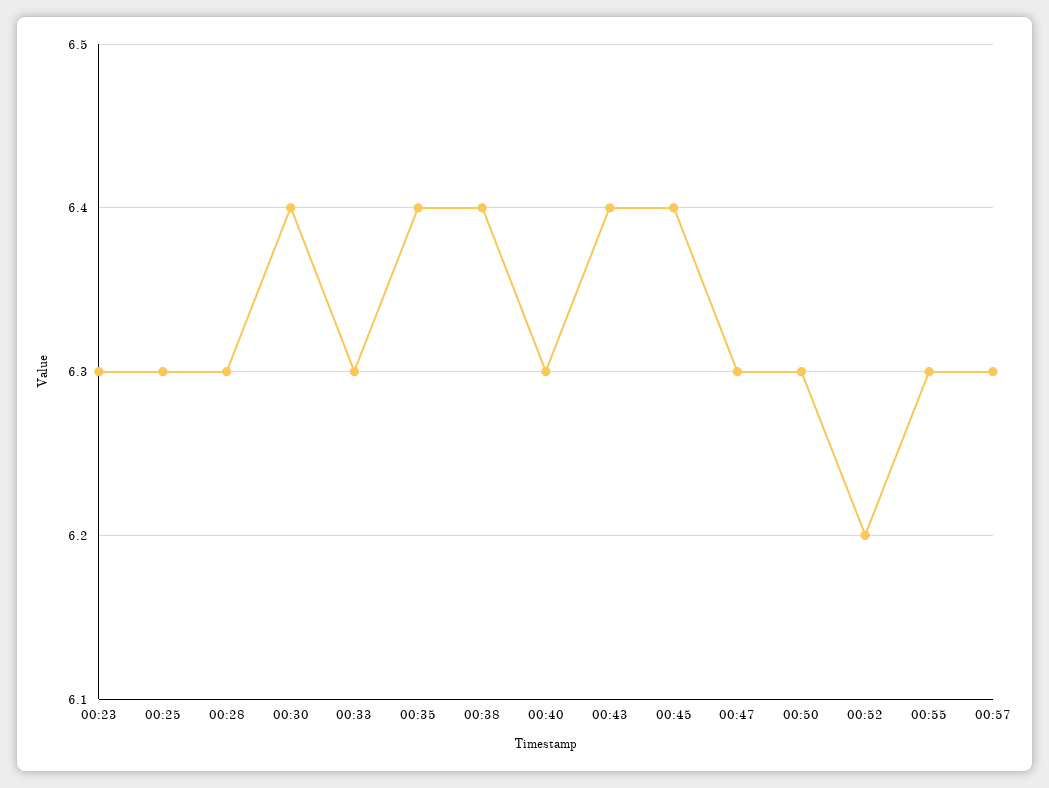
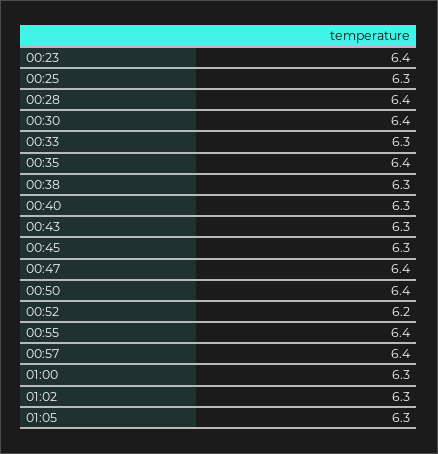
00:23: 6.3 -> 6.4
00:28: 6.3 -> 6.4
00:38: 6.4 -> 6.3
00:43: 6.4 -> 6.3
00:45: 6.4 -> 6.3
00:47: 6.3 -> 6.4
00:50: 6.3 -> 6.4
00:55: 6.3 -> 6.4
00:57: 6.3 -> 6.4
01:00: none -> 6.3
01:02: none -> 6.3
01:05: none -> 6.3

